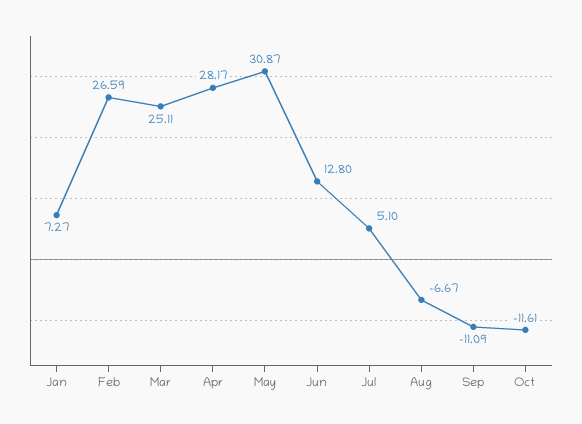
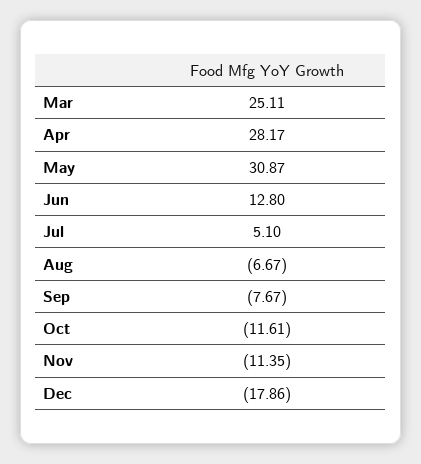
Jan: 7.27 -> none
Feb: 26.59 -> none
Sep: -11.09 -> -7.67
Nov: none -> -11.35
Dec: none -> -17.86

